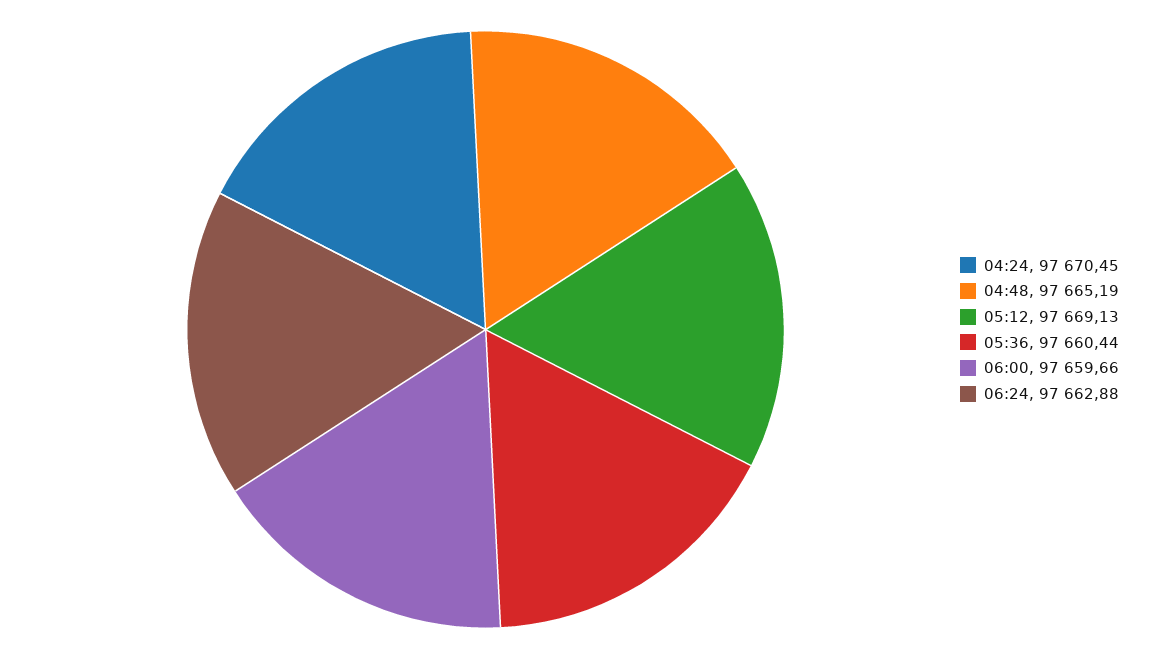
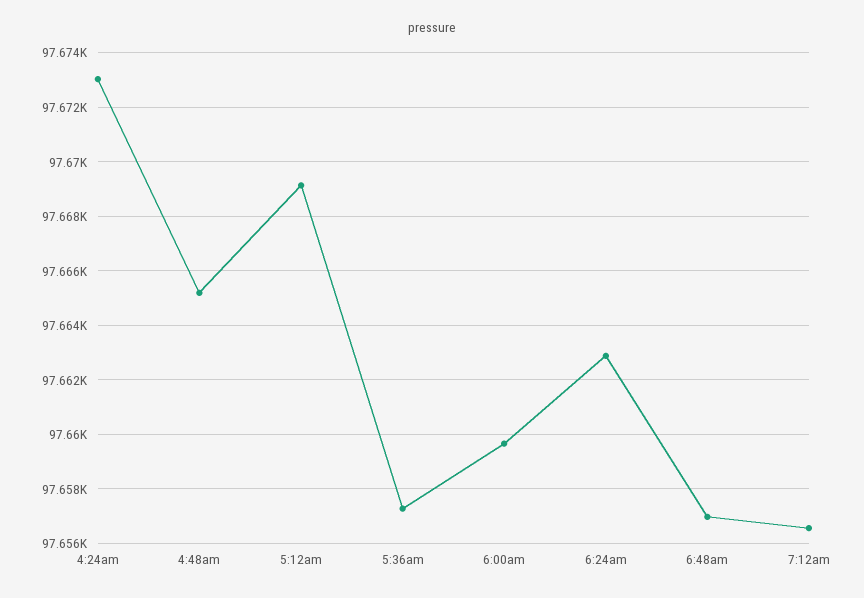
04:24: 97670.45 -> 97673
05:36: 97660.44 -> 97657.25
6:48am: none -> 97657
7:12am: none -> 97656.5

